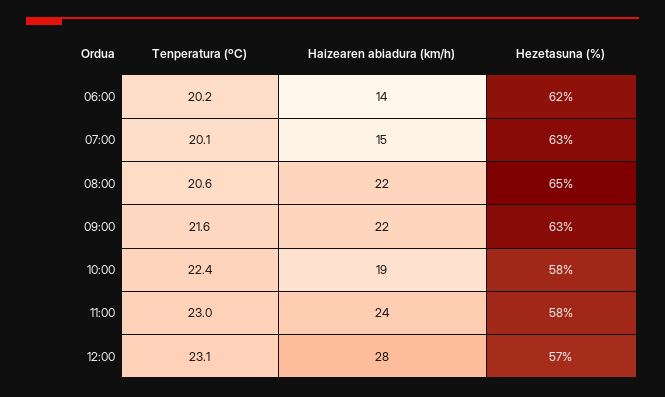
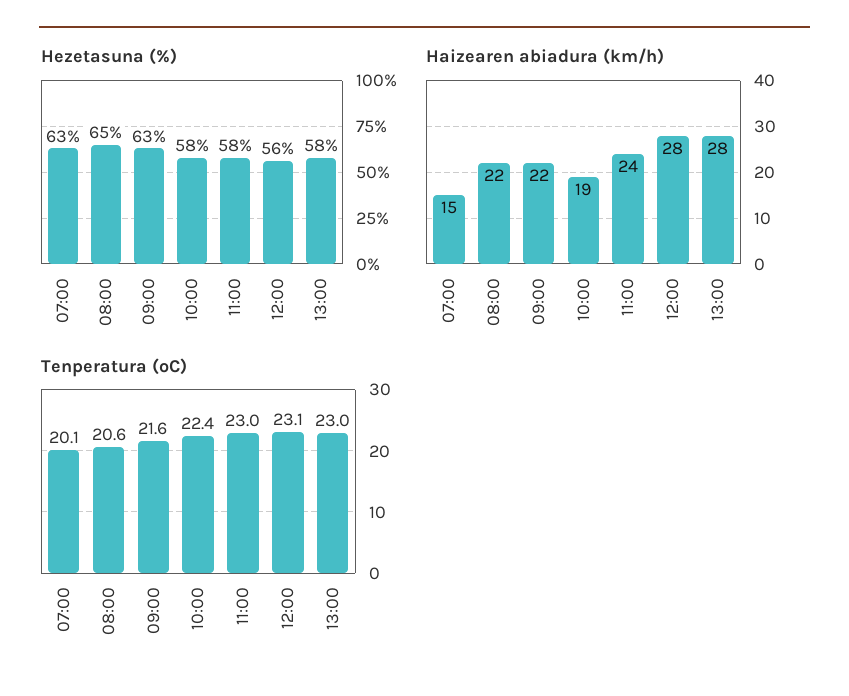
Tenperatura (ºC), 06:00: 20.2 -> none
Haizearen abiadura (km/h), 06:00: 14 -> none
Hezetasuna (%), 06:00: 62 -> none
Hezetasuna (%), 12:00: 57 -> 56
Hezetasuna (%), 13:00: none -> 58
Haizearen abiadura (km/h), 13:00: none -> 28
Tenperatura (ºC), 13:00: none -> 23

